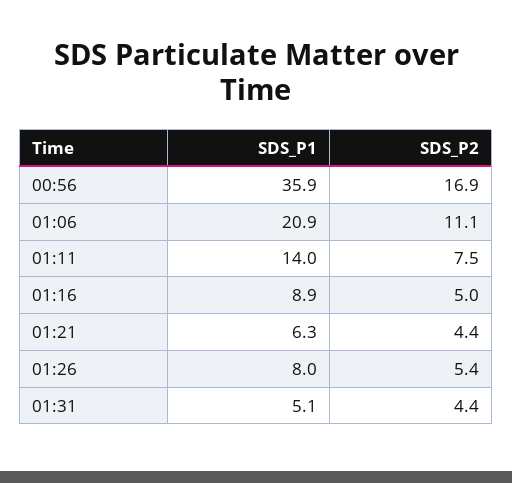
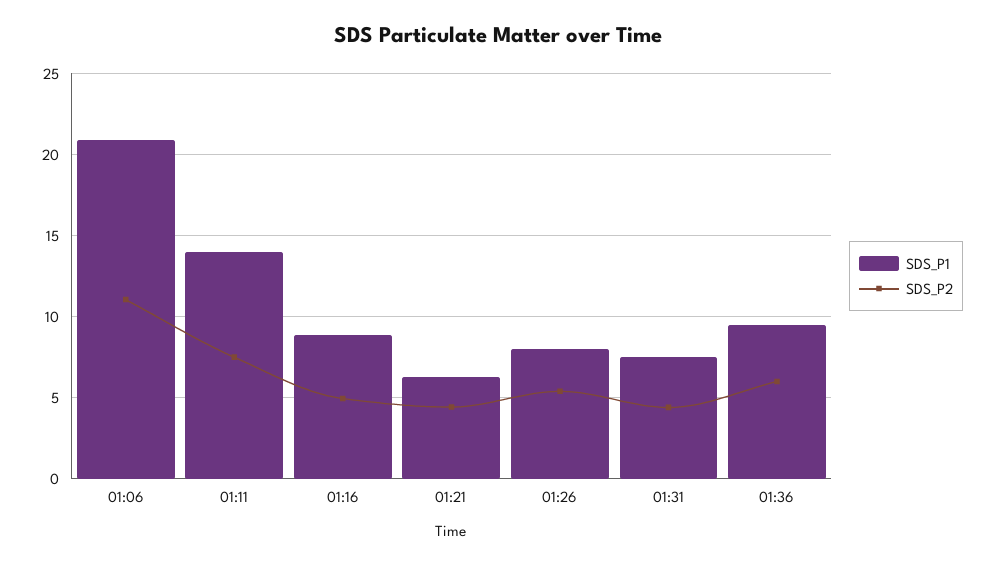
SDS_P1, 00:56: 35.9 -> none
SDS_P2, 00:56: 16.9 -> none
SDS_P1, 01:31: 5.1 -> 7.5
SDS_P1, 01:36: none -> 9.5
SDS_P2, 01:36: none -> 6

